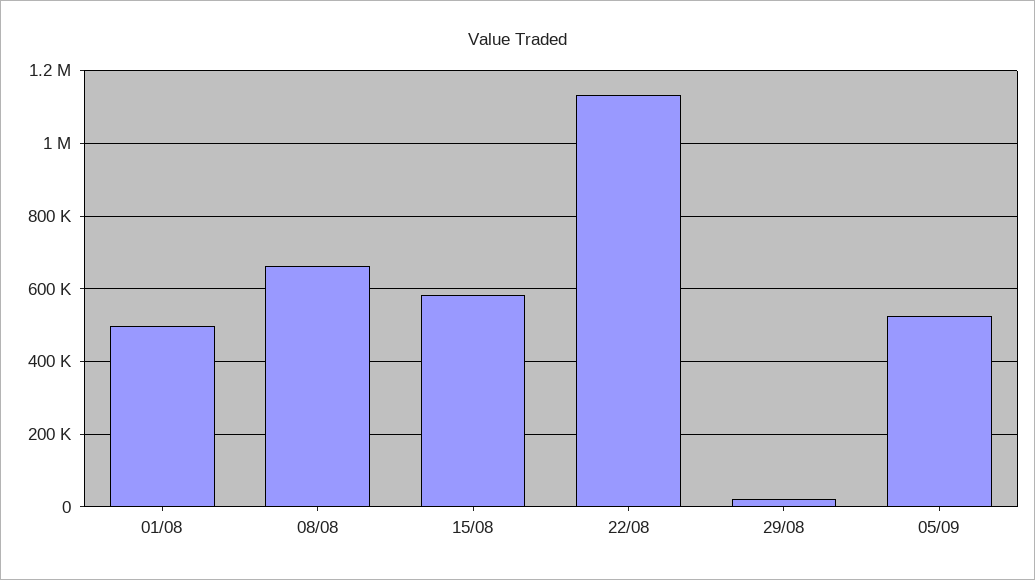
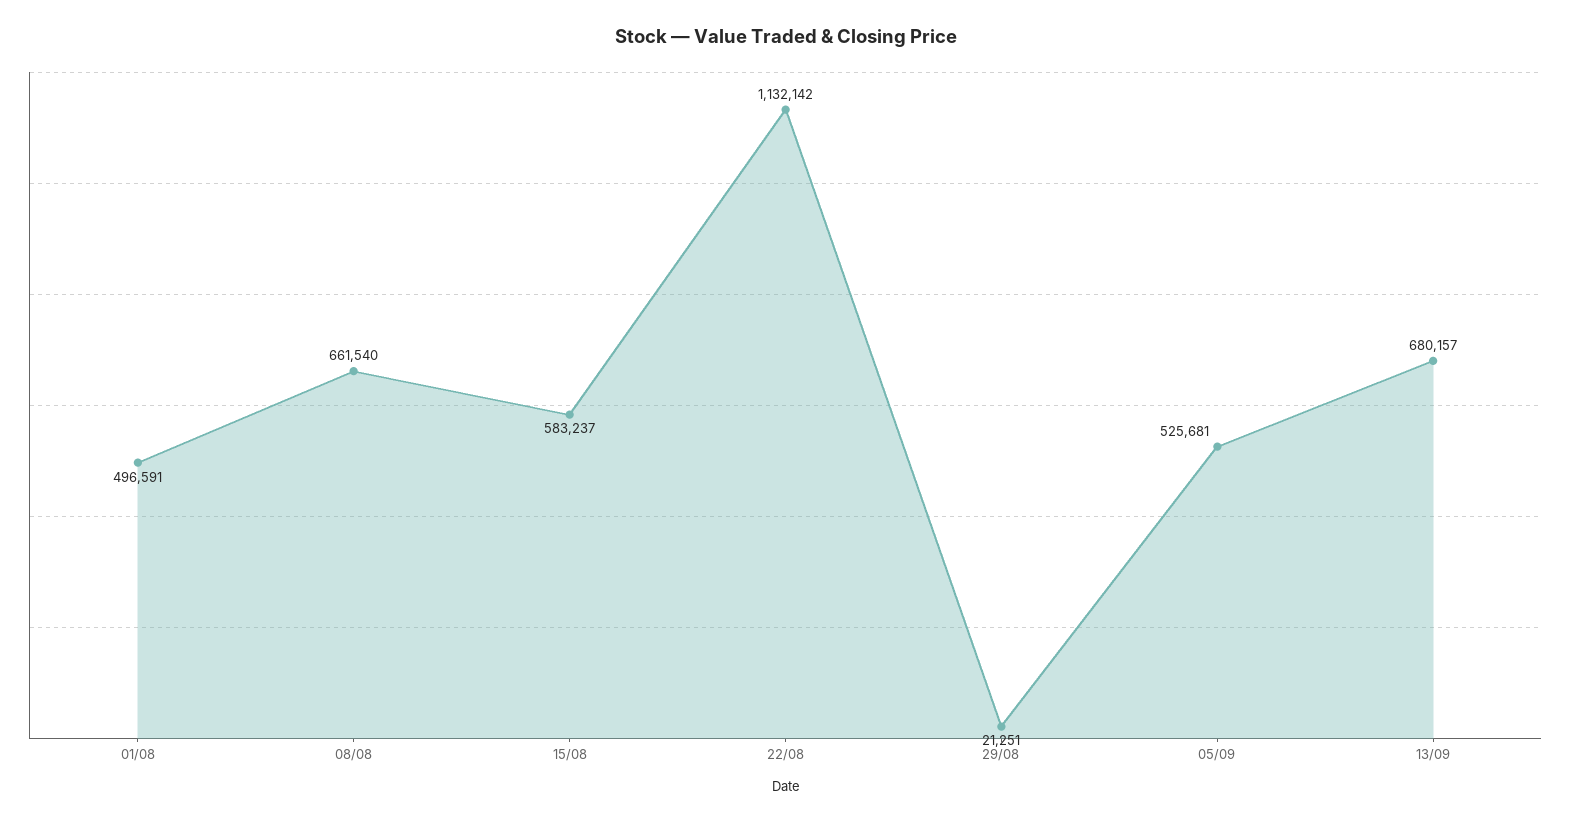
13/09: none -> 680157

